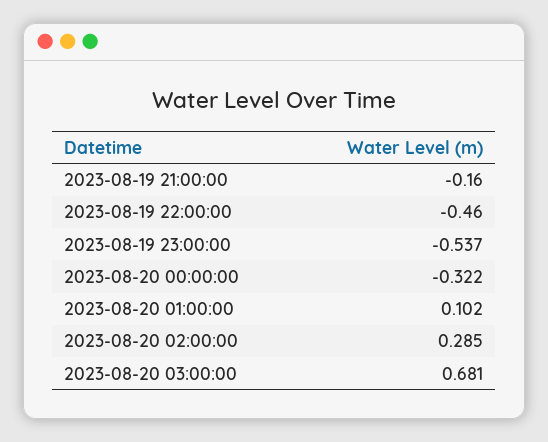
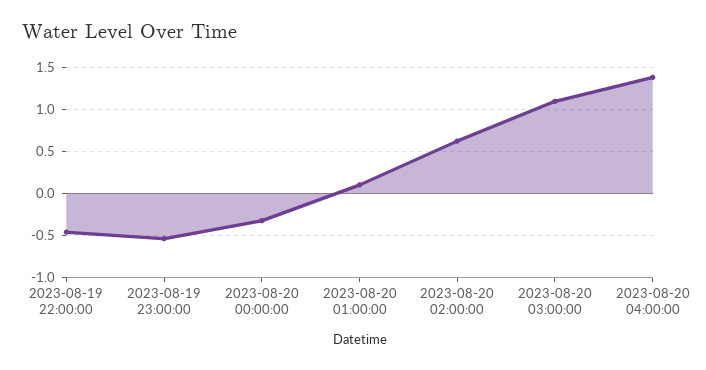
2023-08-19 21:00:00: -0.16 -> none
2023-08-20 02:00:00: 0.285 -> 0.6
2023-08-20 03:00:00: 0.681 -> 1.1
2023-08-20 04:00:00: none -> 1.4

